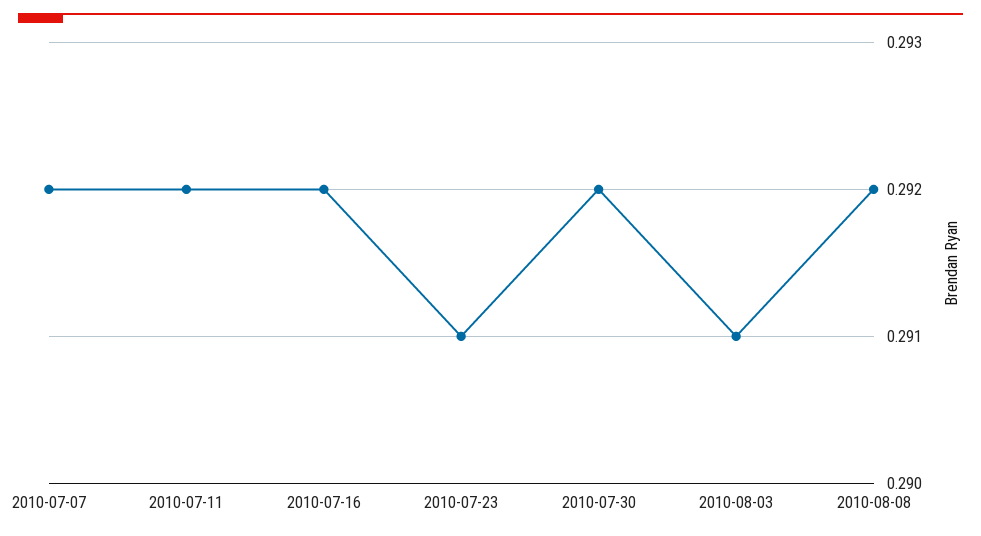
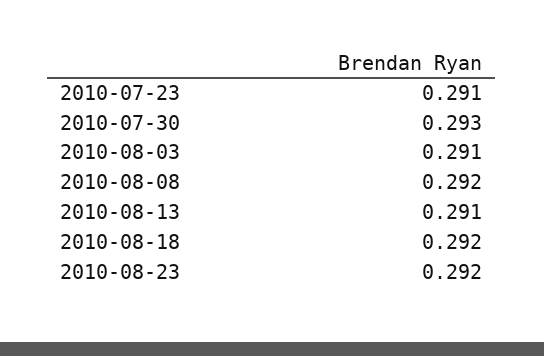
2010-07-07: 0.292 -> none
2010-07-11: 0.292 -> none
2010-07-16: 0.292 -> none
2010-07-30: 0.292 -> 0.293
2010-08-13: none -> 0.291
2010-08-18: none -> 0.292
2010-08-23: none -> 0.292

